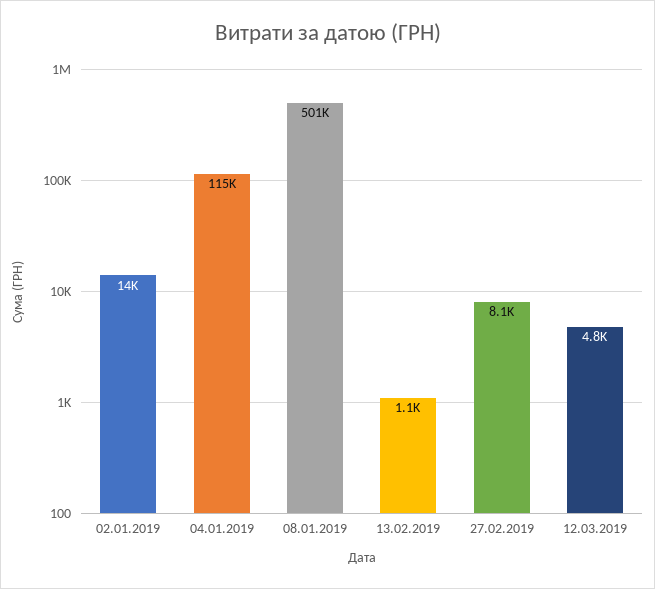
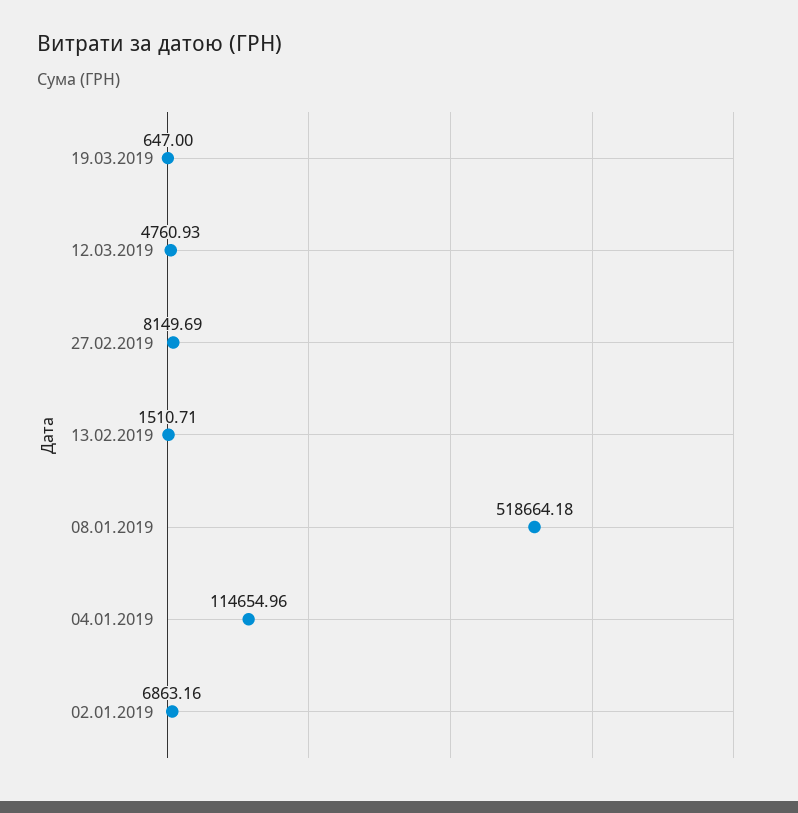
02.01.2019: 14000 -> 6863.16
08.01.2019: 501000 -> 518664.18
13.02.2019: 1100 -> 1510.71
19.03.2019: none -> 647

